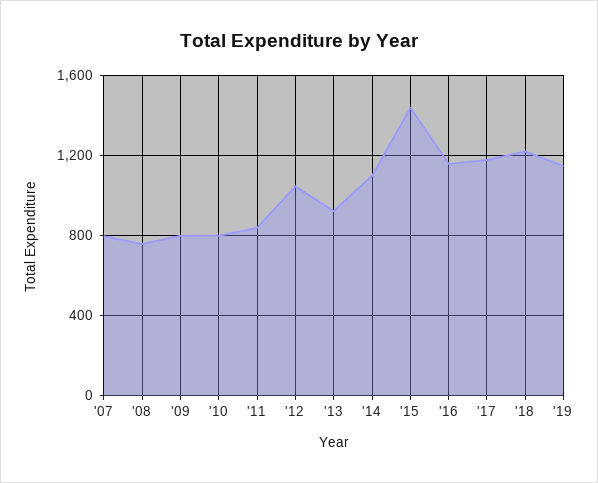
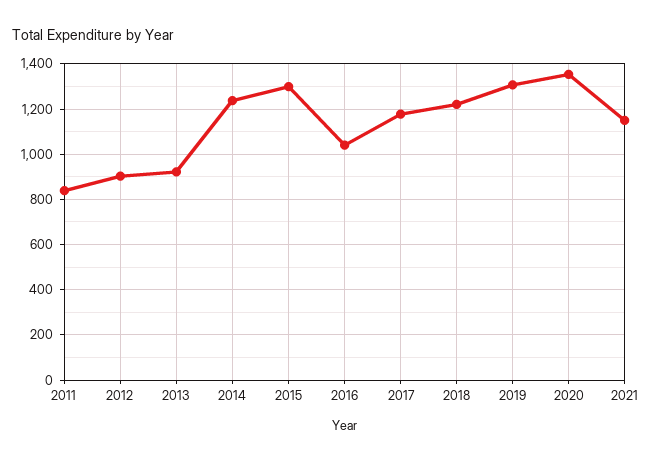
'07: 800 -> none
'08: 750 -> none
'09: 800 -> none
'10: 800 -> none
'12: 1050 -> 900
'14: 1100 -> 1250
'15: 1450 -> 1300
'16: 1150 -> 1050
'19: 1150 -> 1300
2020: none -> 1350
2021: none -> 1150

